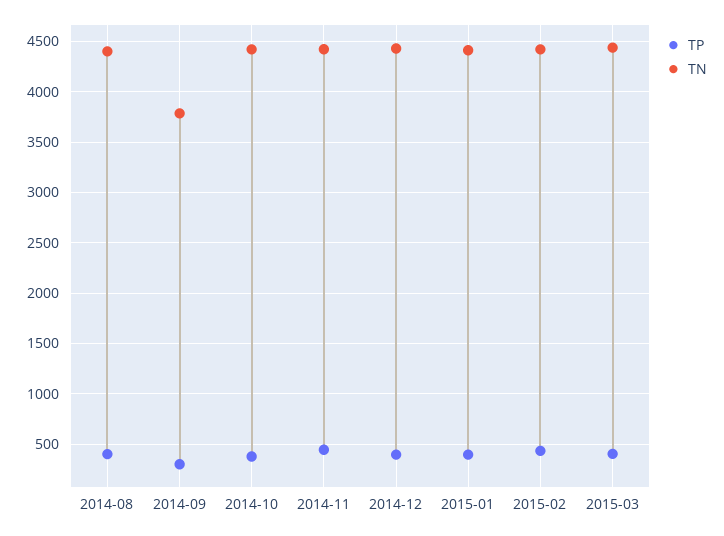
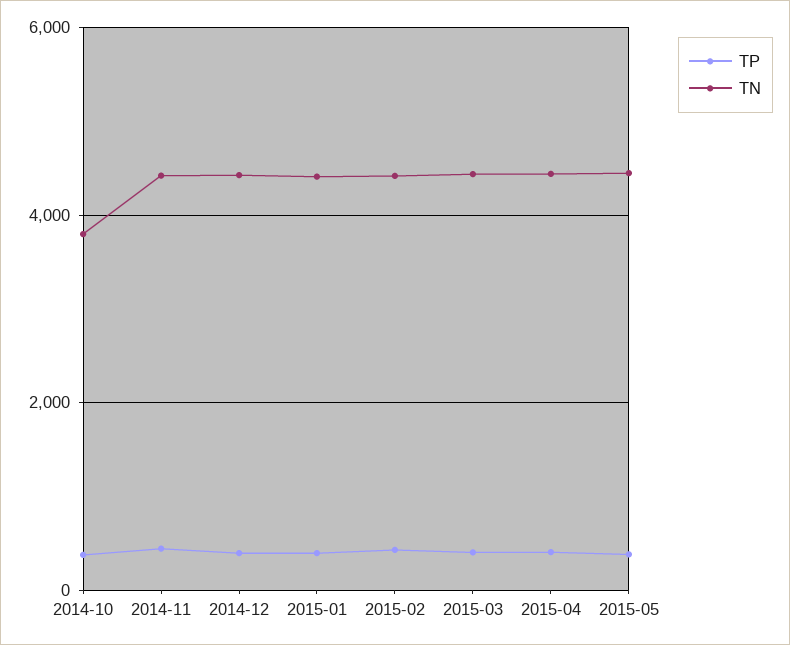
TP, 2014-08: 400 -> none
TN, 2014-08: 4400 -> none
TP, 2014-09: 300 -> none
TN, 2014-09: 3800 -> none
TN, 2014-10: 4400 -> 3800
TP, 2015-04: none -> 400
TN, 2015-04: none -> 4400
TP, 2015-05: none -> 400
TN, 2015-05: none -> 4400

